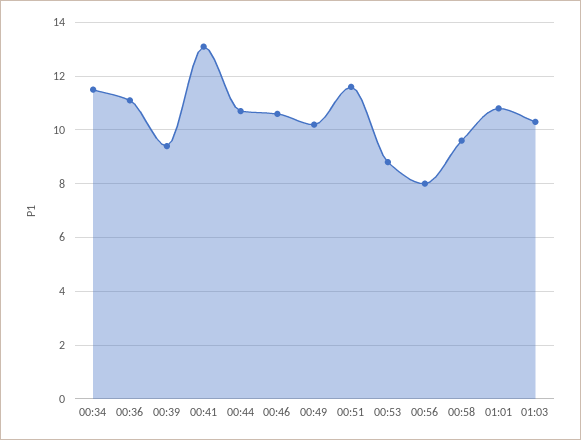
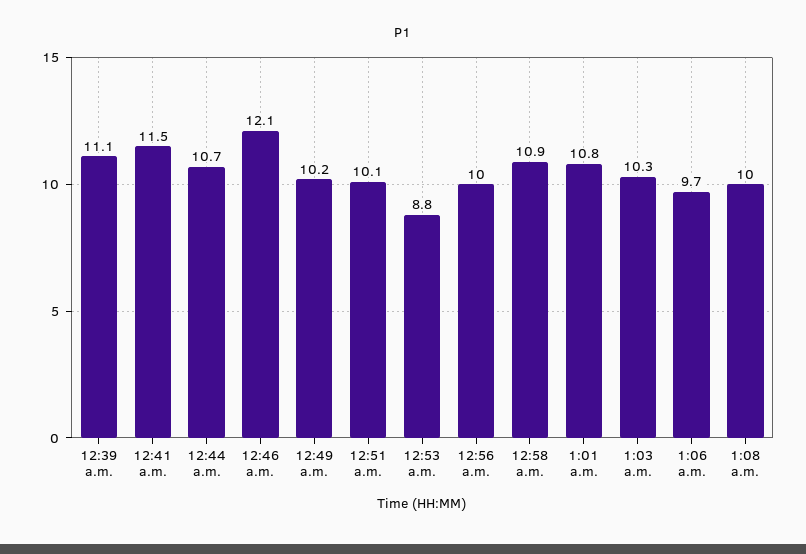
00:34: 11.5 -> none
00:36: 11 -> none
00:39: 9.5 -> 11.1
00:41: 13 -> 11.5
00:46: 10.5 -> 12.1
00:51: 11.5 -> 10.1
00:56: 8 -> 10
00:58: 9.5 -> 10.9
1:06 a.m.: none -> 9.7
1:08 a.m.: none -> 10

